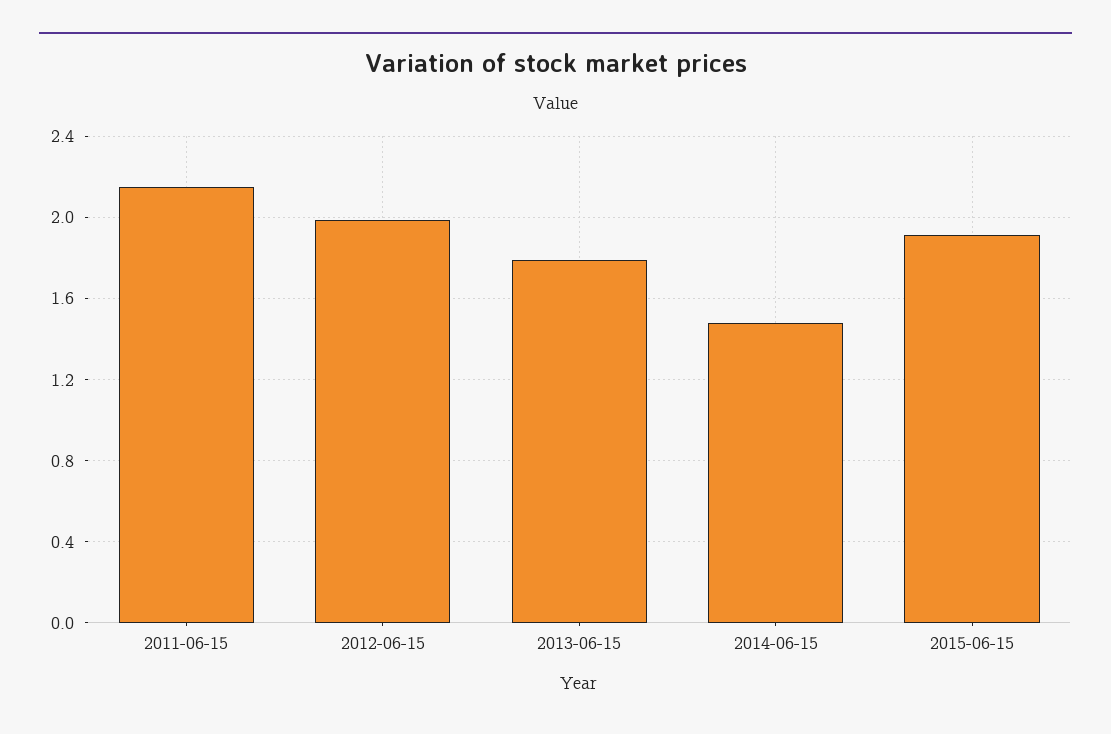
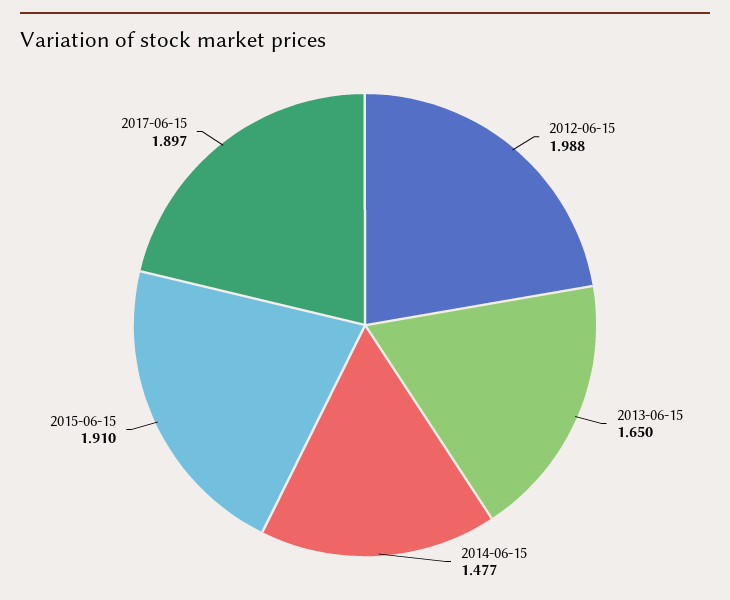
2011-06-15: 2.15 -> none
2013-06-15: 1.8 -> 1.65
2017-06-15: none -> 1.897

